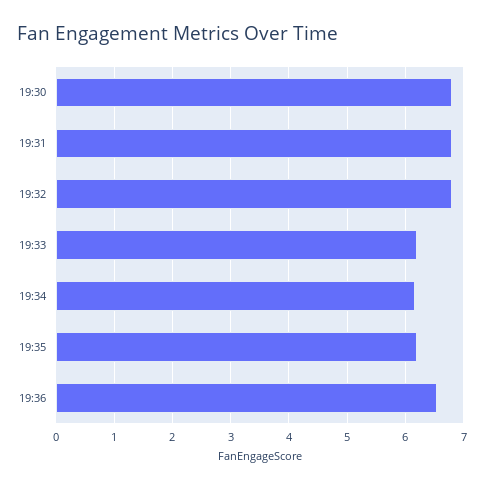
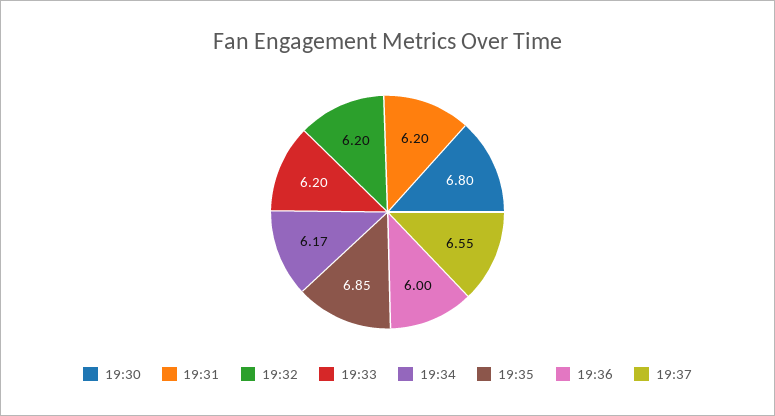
19:31: 6.8 -> 6.2
19:32: 6.8 -> 6.2
19:35: 6.2 -> 6.85
19:36: 6.6 -> 6
19:37: none -> 6.55

